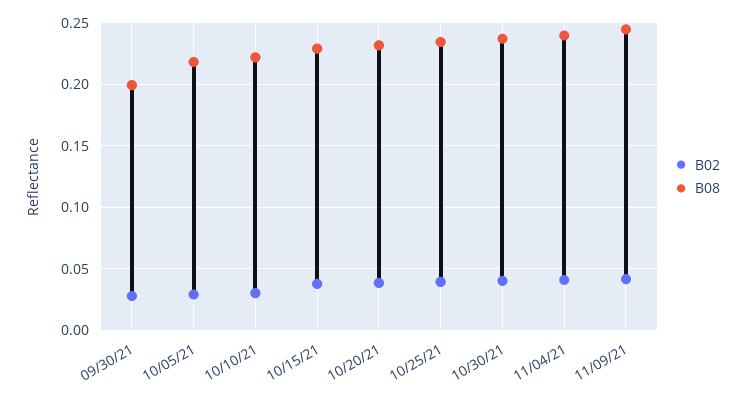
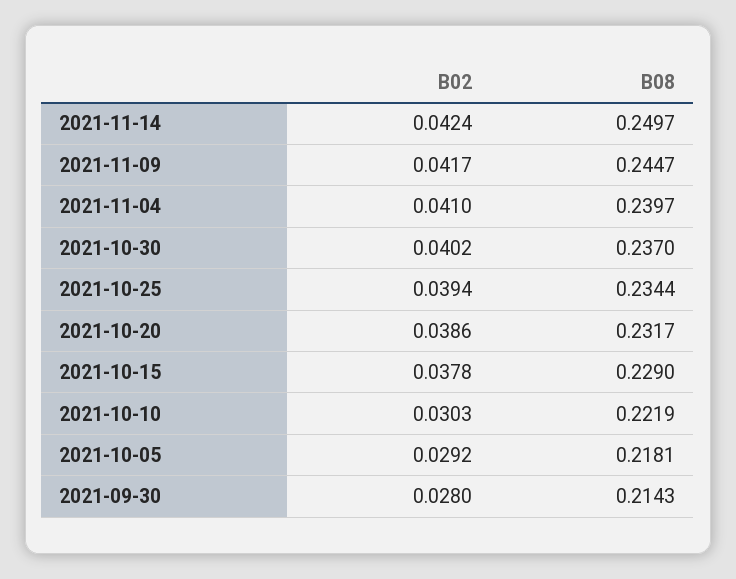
B08, 09/30/21: 0.2 -> 0.2143
B02, 2021-11-14: none -> 0.0424
B08, 2021-11-14: none -> 0.2497

